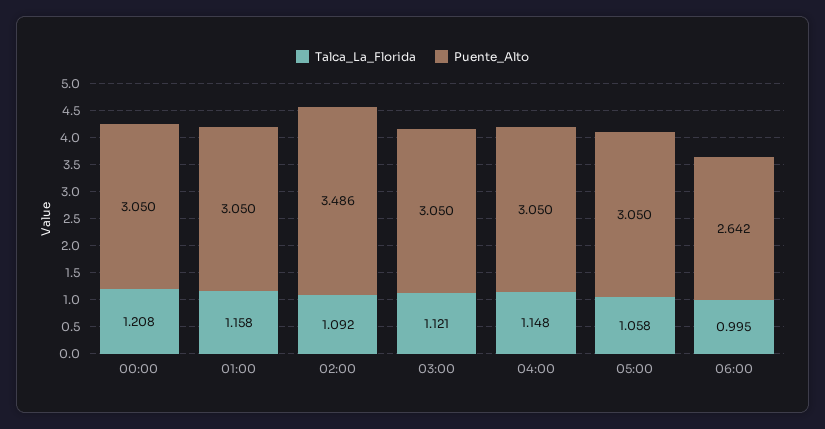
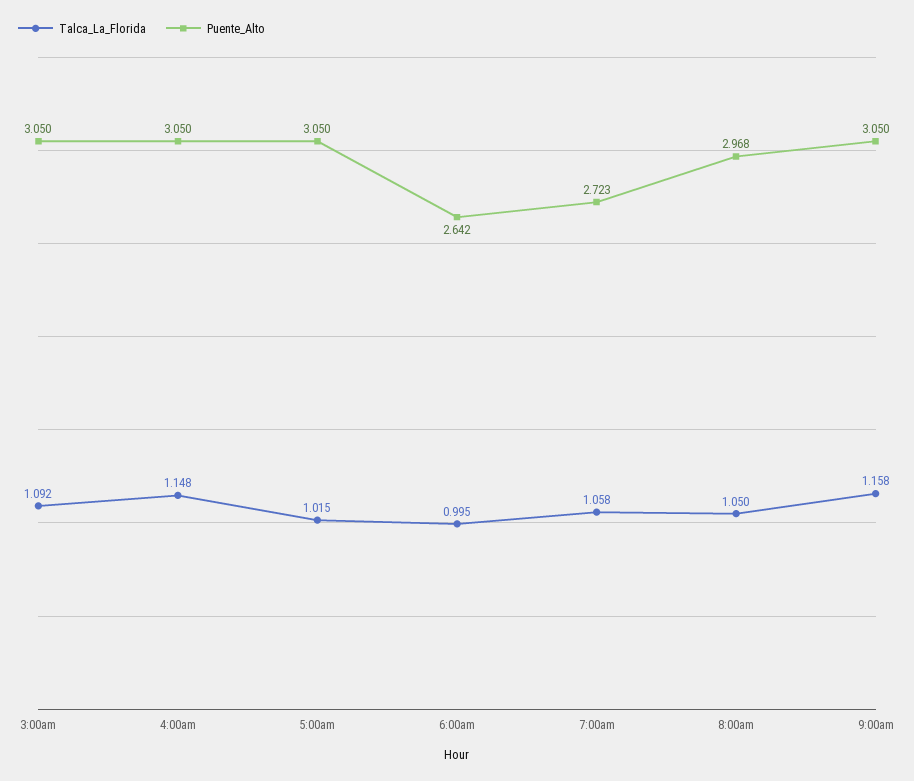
Talca_La_Florida, 00:00: 1.208 -> none
Puente_Alto, 00:00: 3.05 -> none
Talca_La_Florida, 01:00: 1.158 -> none
Puente_Alto, 01:00: 3.05 -> none
Talca_La_Florida, 02:00: 1.092 -> none
Puente_Alto, 02:00: 3.486 -> none
Talca_La_Florida, 03:00: 1.121 -> 1.092
Talca_La_Florida, 05:00: 1.058 -> 1.015
Talca_La_Florida, 7:00am: none -> 1.058
Puente_Alto, 7:00am: none -> 2.723
Talca_La_Florida, 8:00am: none -> 1.05
Puente_Alto, 8:00am: none -> 2.968
Talca_La_Florida, 9:00am: none -> 1.158
Puente_Alto, 9:00am: none -> 3.05

